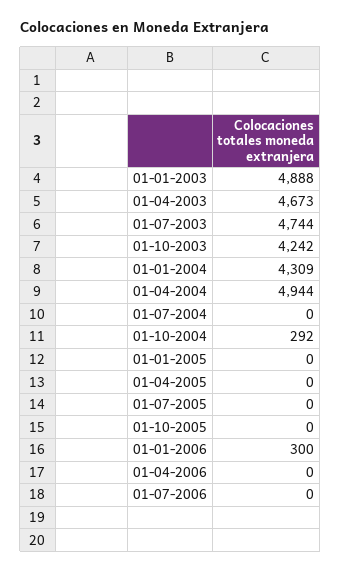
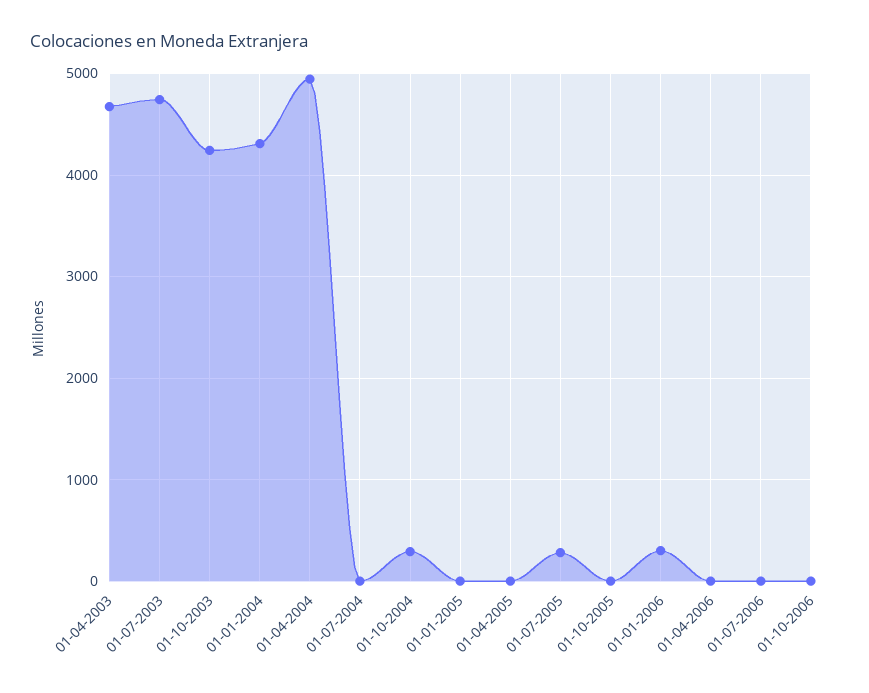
01-01-2003: 4888 -> none
01-07-2005: 0 -> 300
01-10-2006: none -> 0

